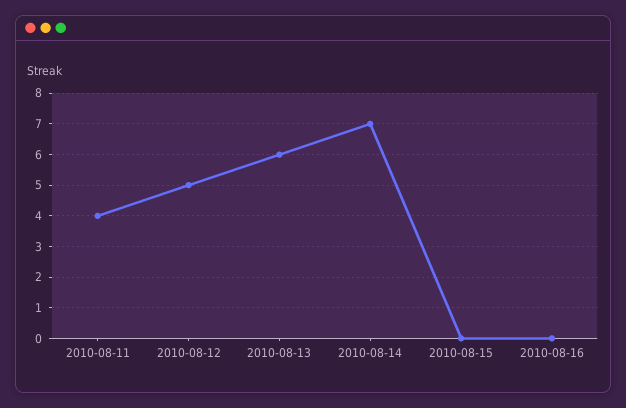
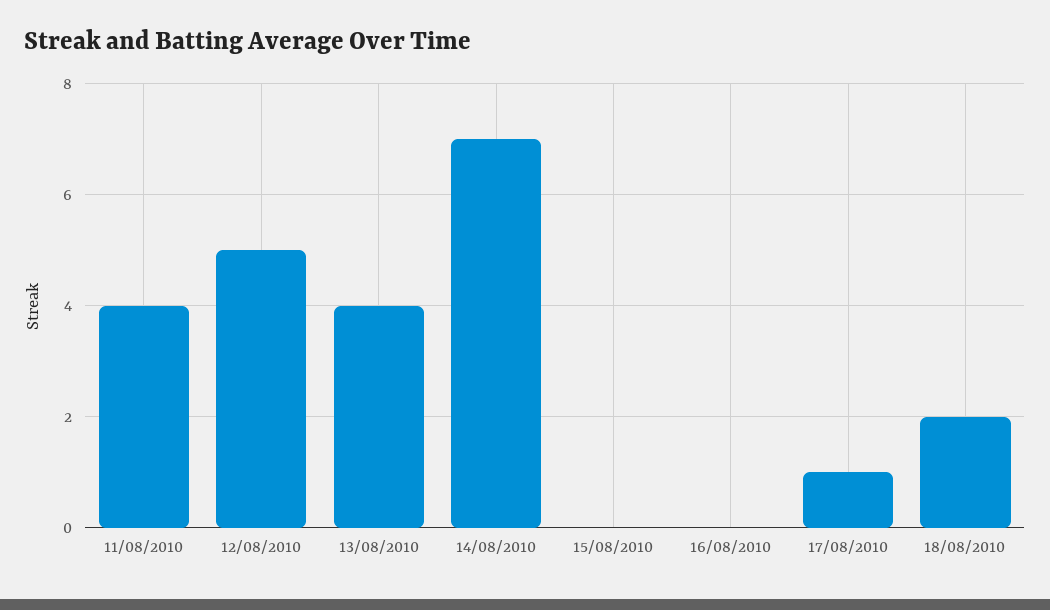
2010-08-13: 6 -> 4
17/08/2010: none -> 1
18/08/2010: none -> 2

